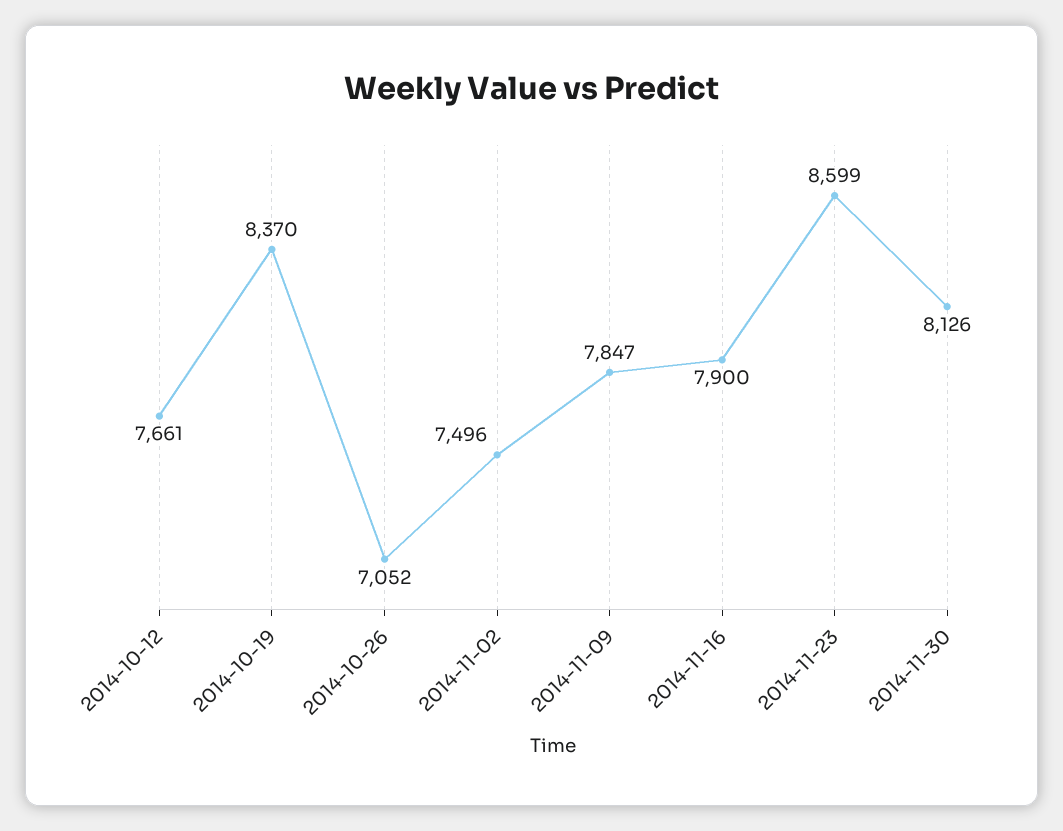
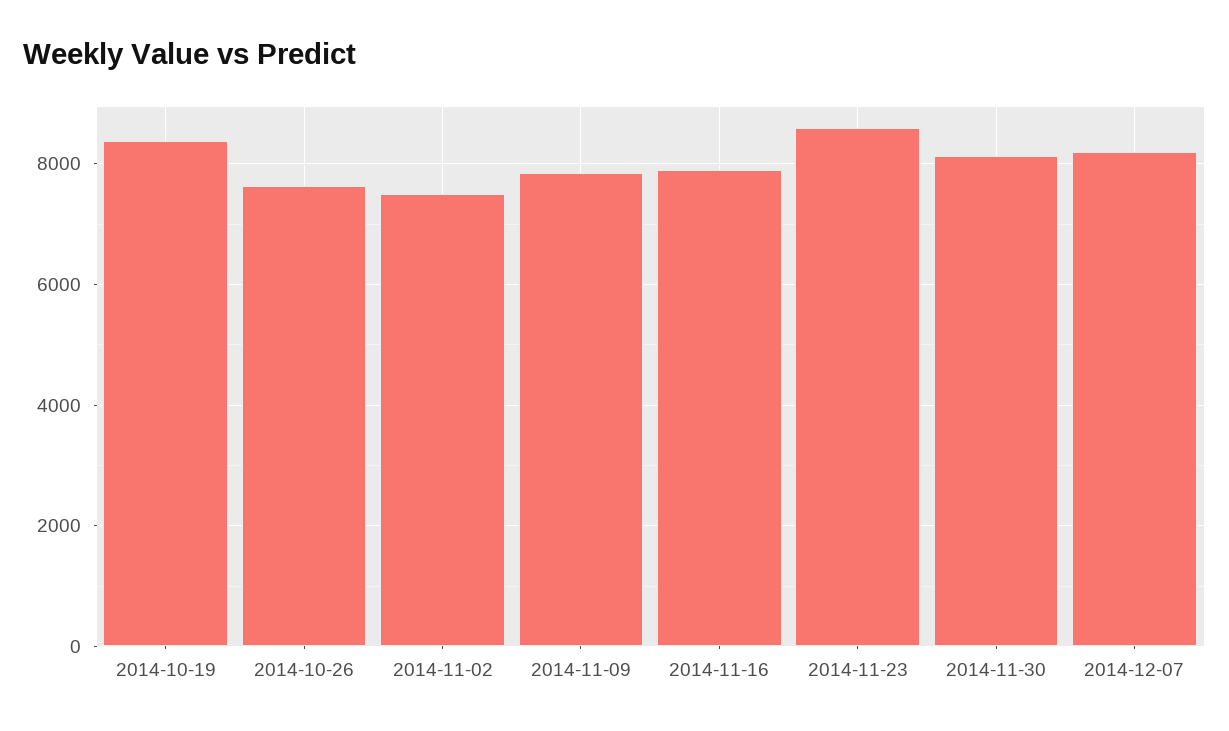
2014-10-12: 7661 -> none
2014-10-26: 7052 -> 7600
2014-12-07: none -> 8200

